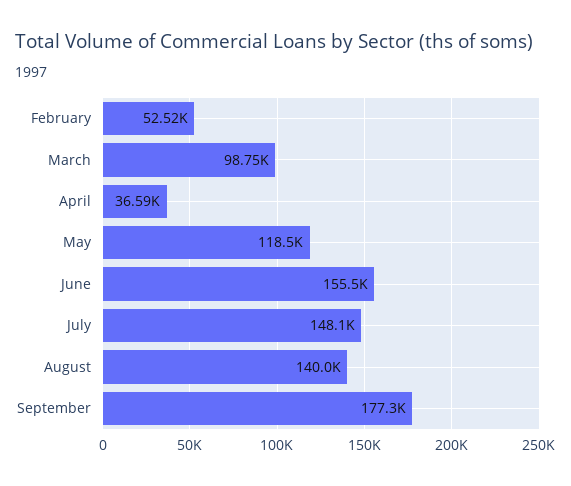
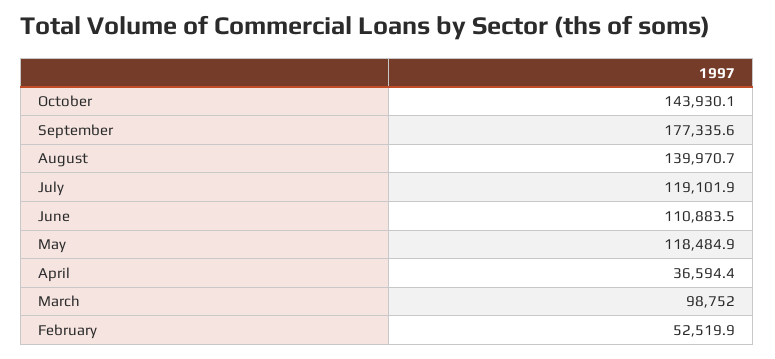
June: 155500 -> 110883.5
July: 148100 -> 119101.9
October: none -> 143930.1

